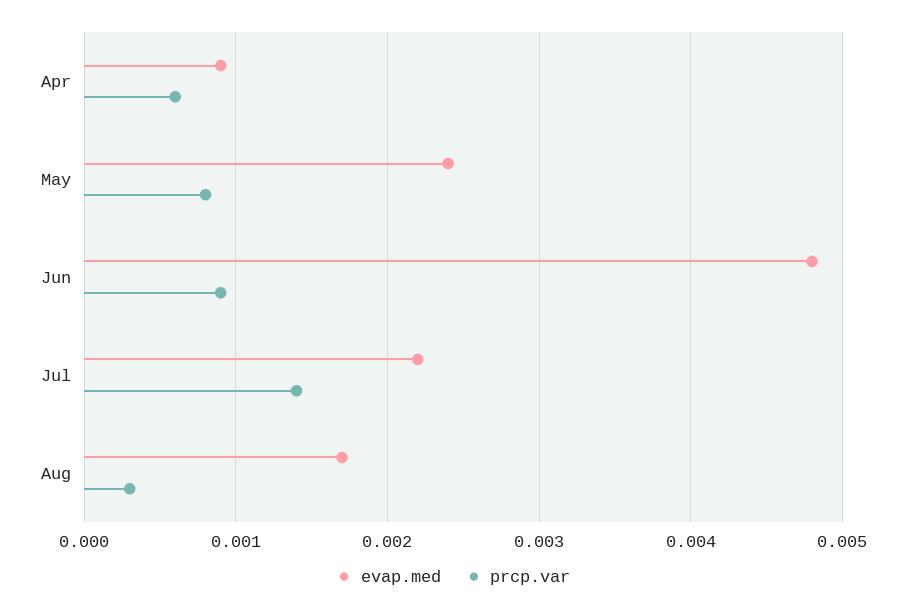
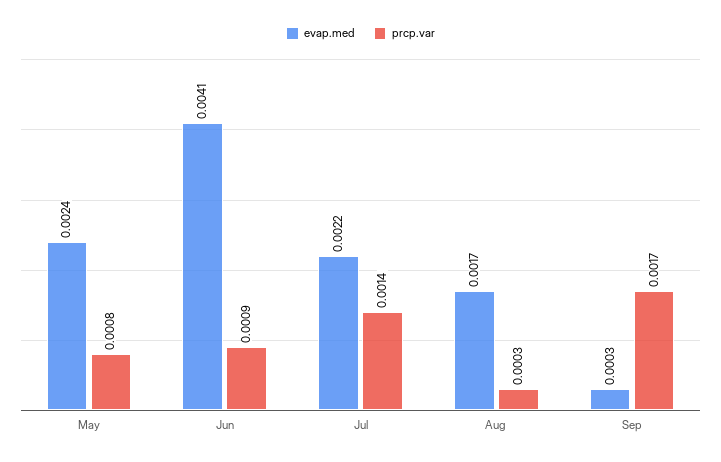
evap.med, Apr: 0.0009 -> none
prcp.var, Apr: 0.0006 -> none
evap.med, Jun: 0.0048 -> 0.0041
evap.med, Sep: none -> 0.0003
prcp.var, Sep: none -> 0.0017

